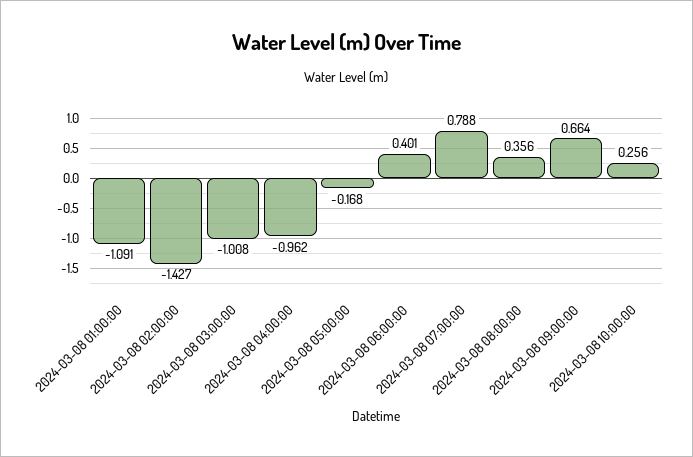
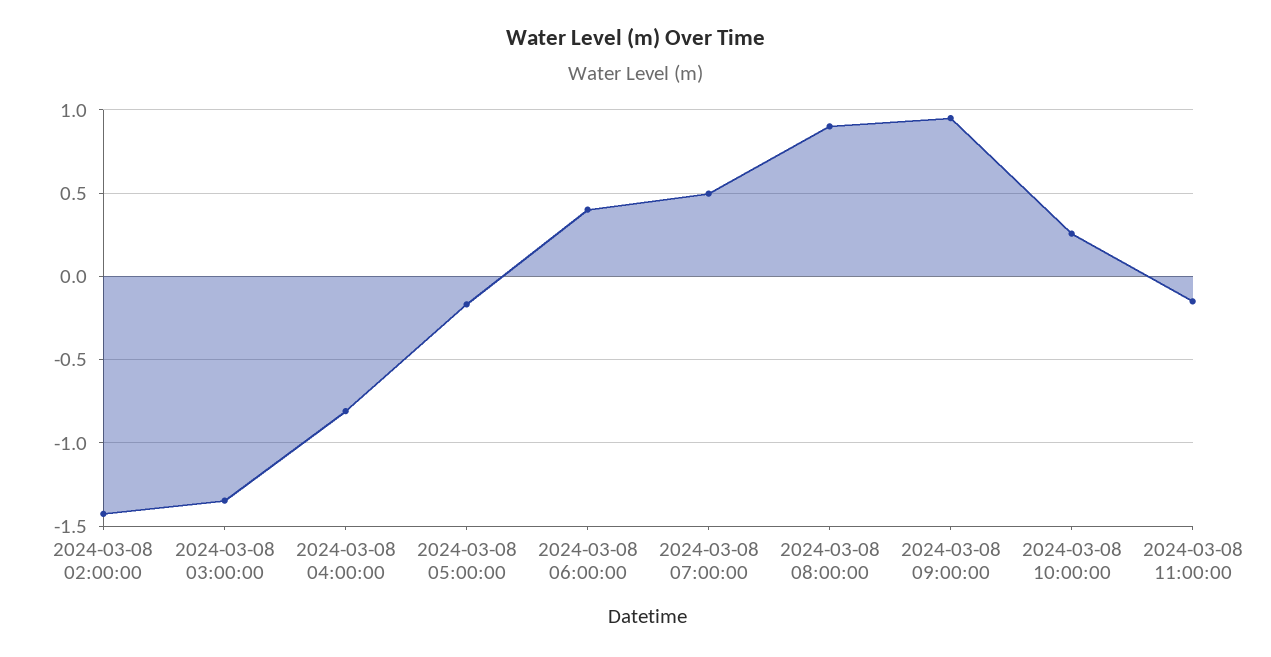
2024-03-08 01:00:00: -1.091 -> none
2024-03-08 03:00:00: -1.008 -> -1.35
2024-03-08 04:00:00: -0.962 -> -0.8
2024-03-08 07:00:00: 0.788 -> 0.5
2024-03-08 08:00:00: 0.356 -> 0.9
2024-03-08 09:00:00: 0.664 -> 0.95
2024-03-08 11:00:00: none -> -0.15

